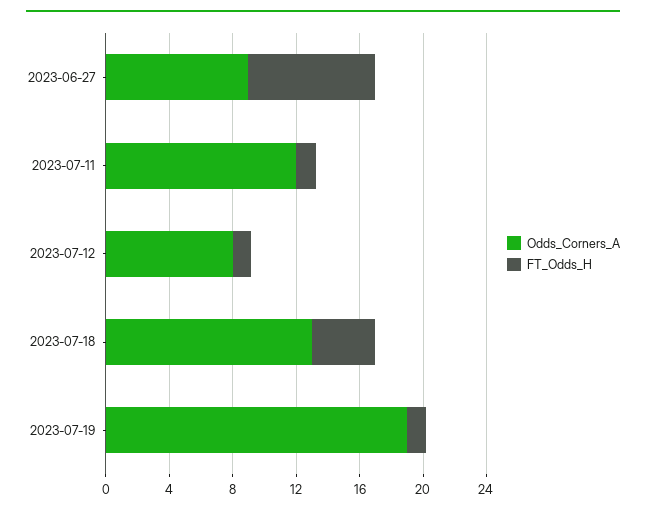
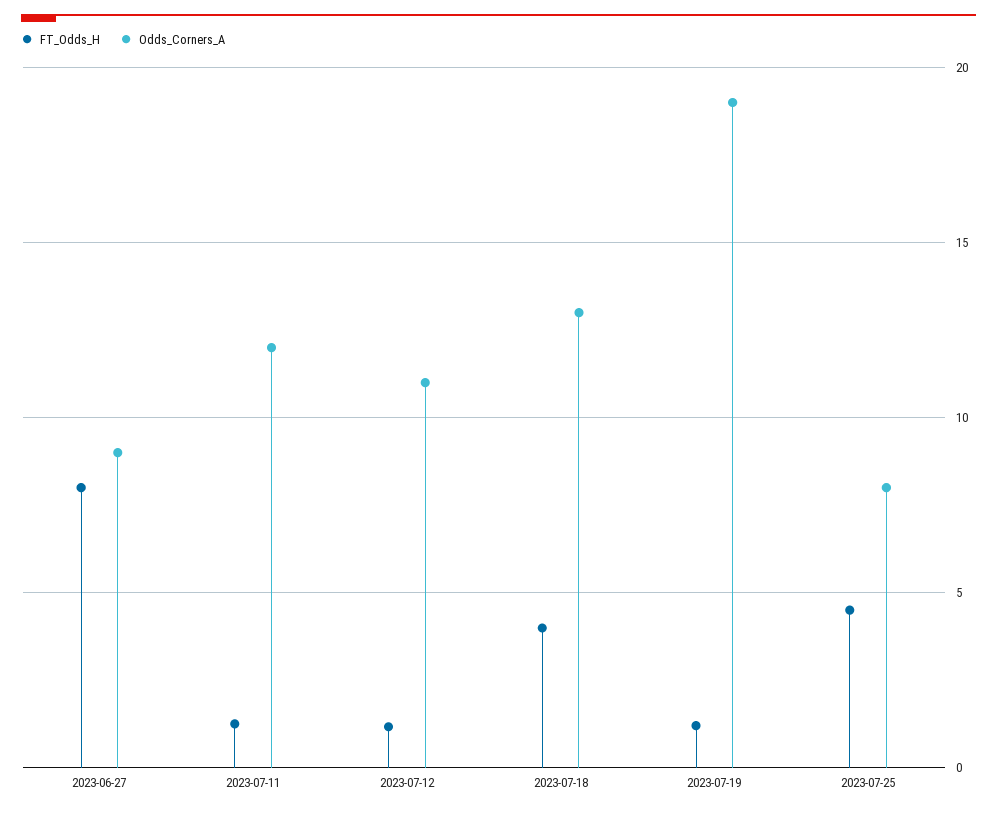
Odds_Corners_A, 2023-07-12: 8 -> 11
FT_Odds_H, 2023-07-25: none -> 4.5
Odds_Corners_A, 2023-07-25: none -> 8

